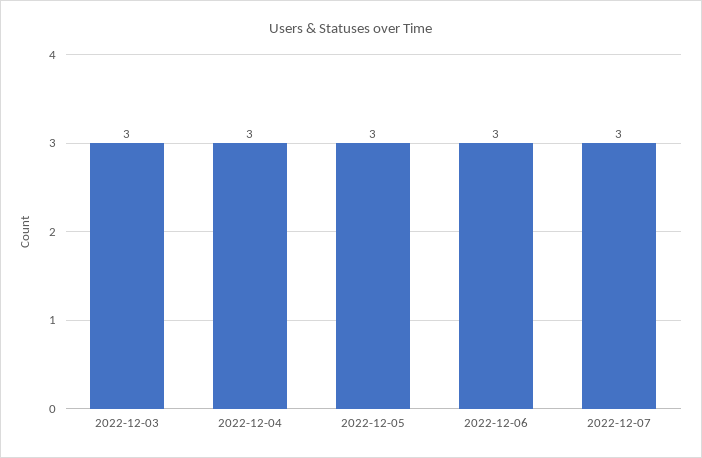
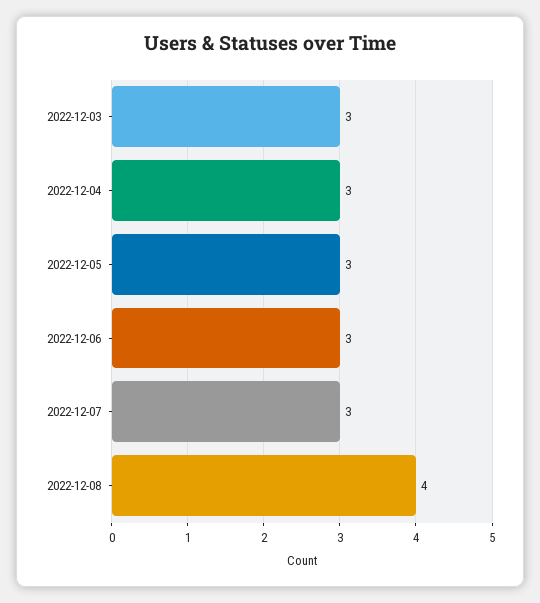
2022-12-08: none -> 4

